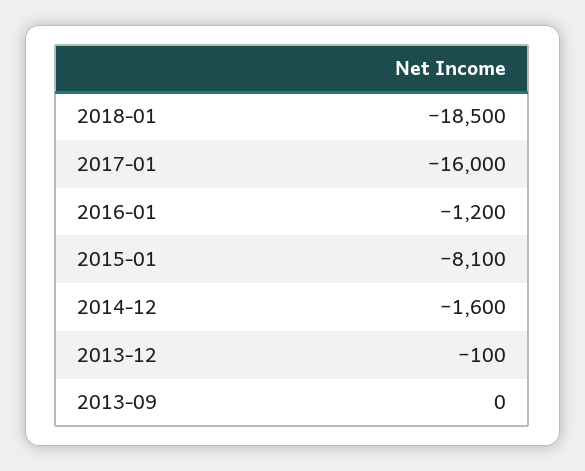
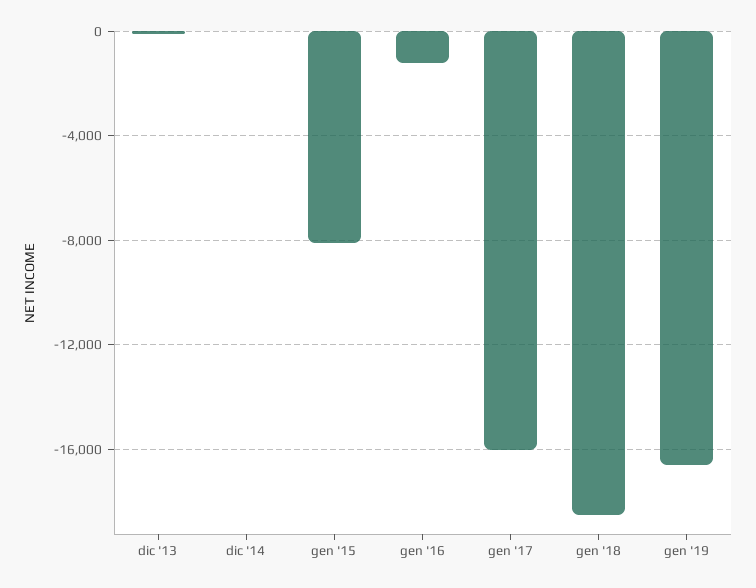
2014-12: -1600 -> 0
2013-09: 0 -> none
gen '19: none -> -16500

